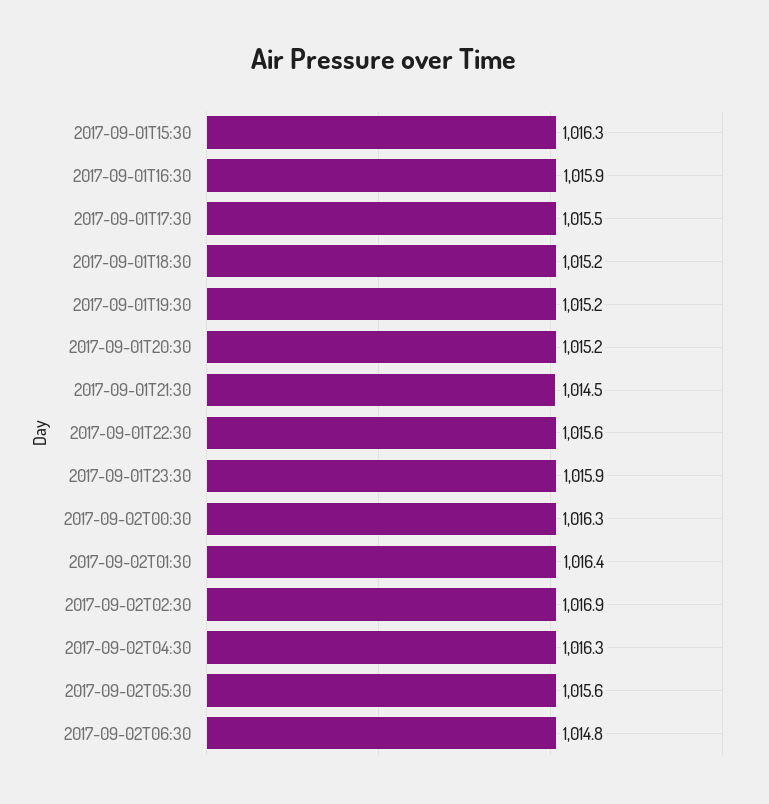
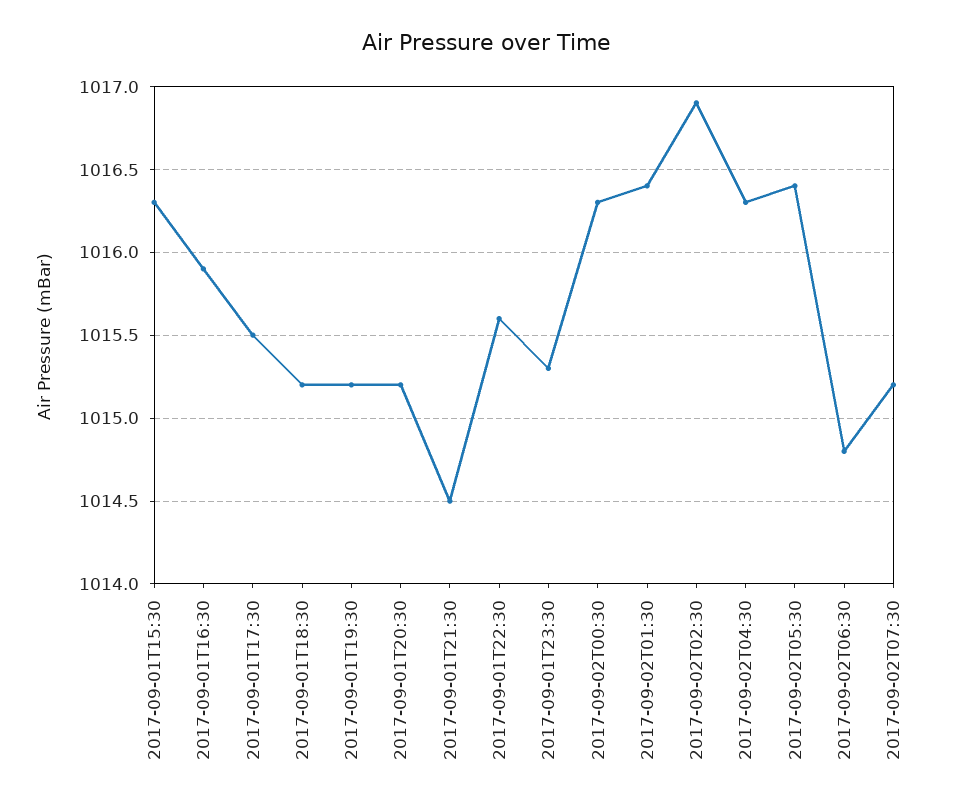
2017-09-01T23:30: 1015.9 -> 1015.3
2017-09-02T05:30: 1015.6 -> 1016.4
2017-09-02T07:30: none -> 1015.2

